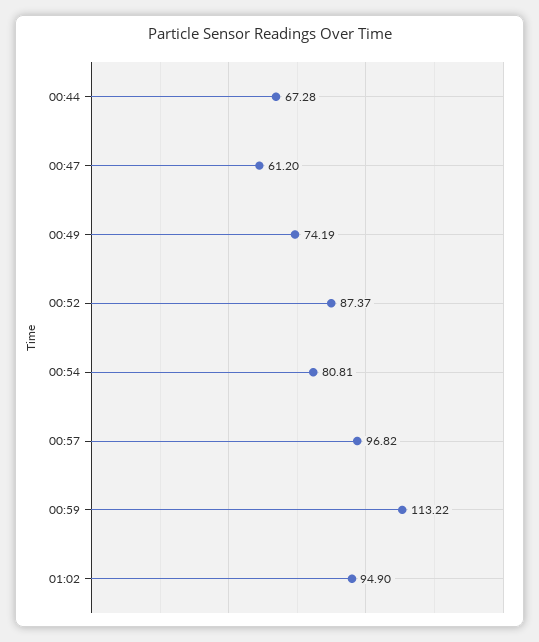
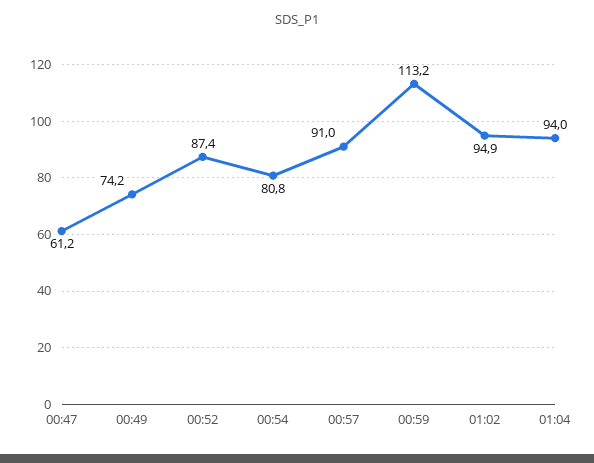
00:44: 67.28 -> none
00:57: 96.82 -> 91
01:04: none -> 94

